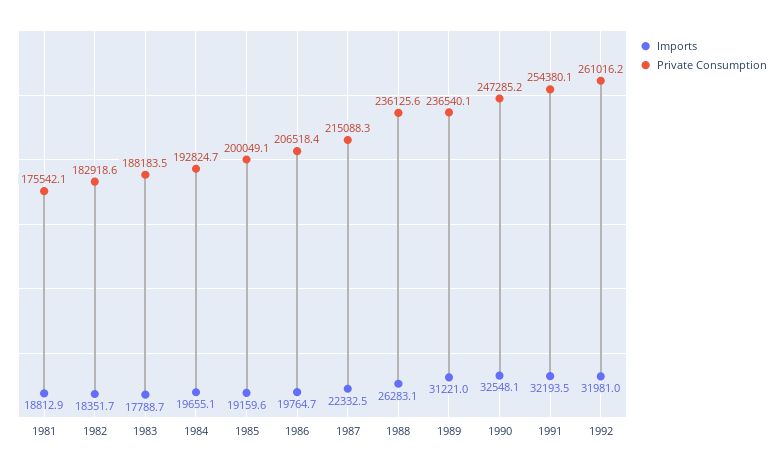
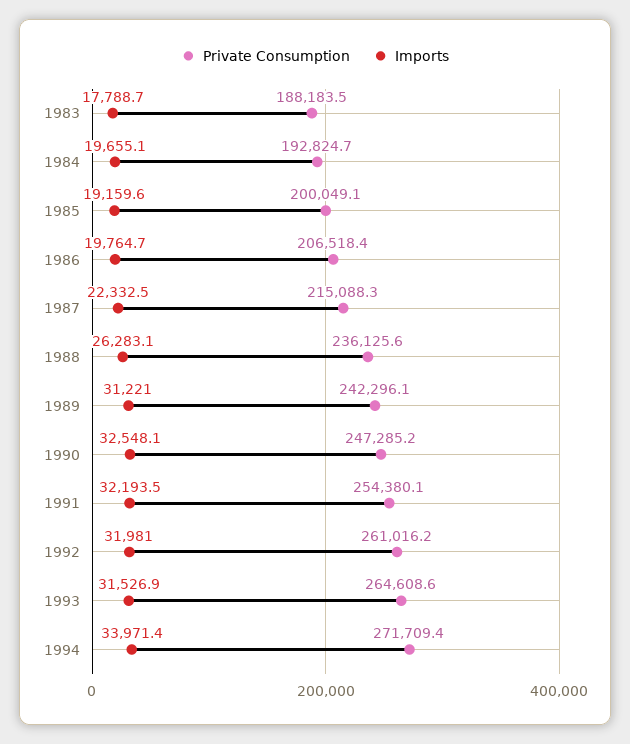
Imports, 1981: 18812.9 -> none
Private Consumption, 1981: 175542.1 -> none
Imports, 1982: 18351.7 -> none
Private Consumption, 1982: 182918.6 -> none
Private Consumption, 1989: 236540.1 -> 242296.1
Private Consumption, 1993: none -> 264608.6
Imports, 1993: none -> 31526.9
Private Consumption, 1994: none -> 271709.4
Imports, 1994: none -> 33971.4

